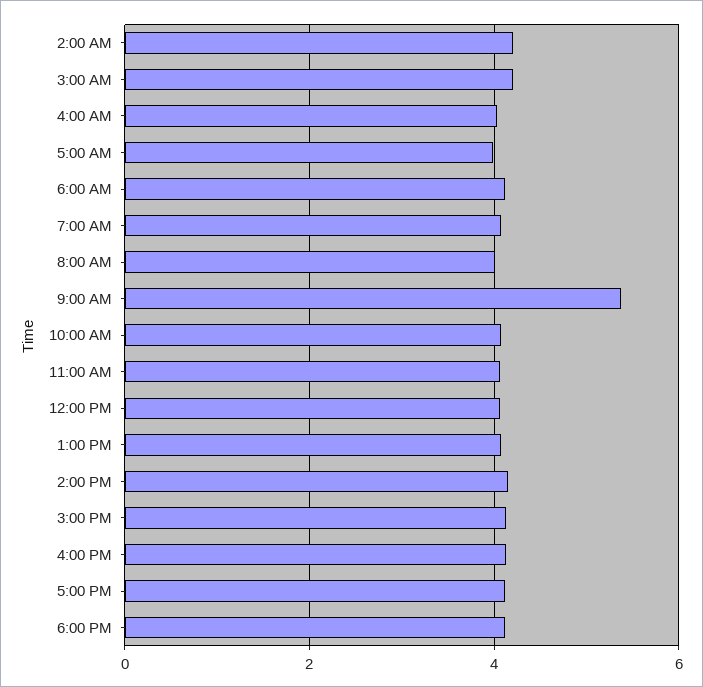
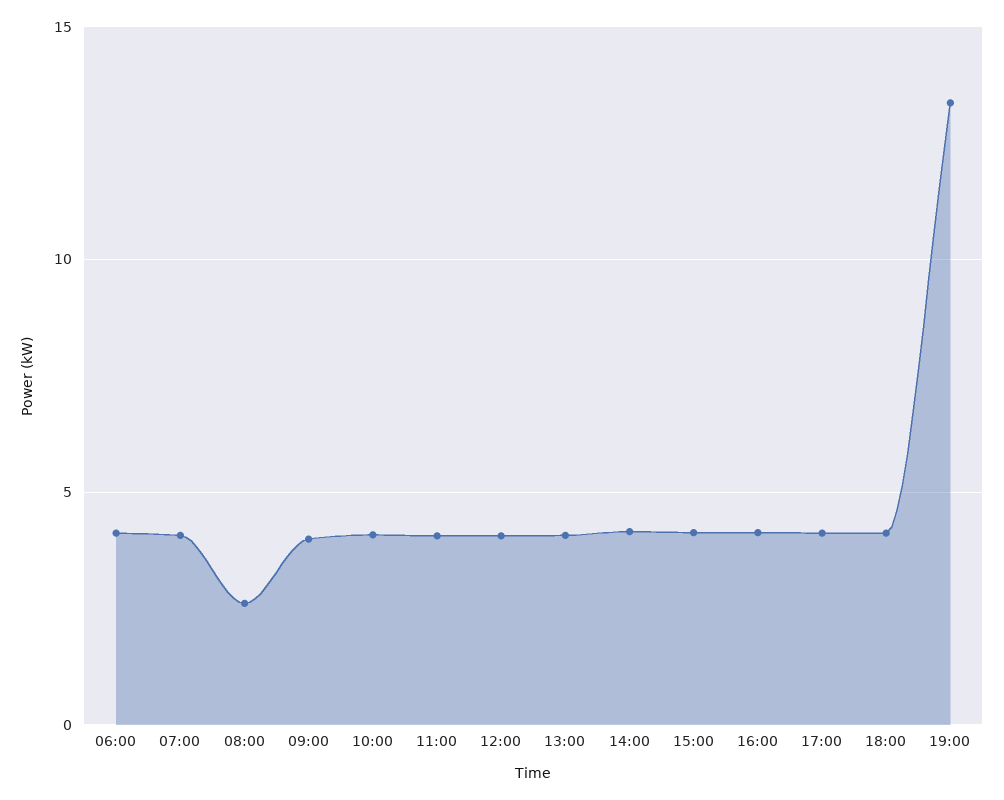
2:00 AM: 4.2 -> none
3:00 AM: 4.2 -> none
4:00 AM: 4 -> none
5:00 AM: 4 -> none
8:00 AM: 4 -> 2.5
9:00 AM: 5.4 -> 4
19:00: none -> 13.5

